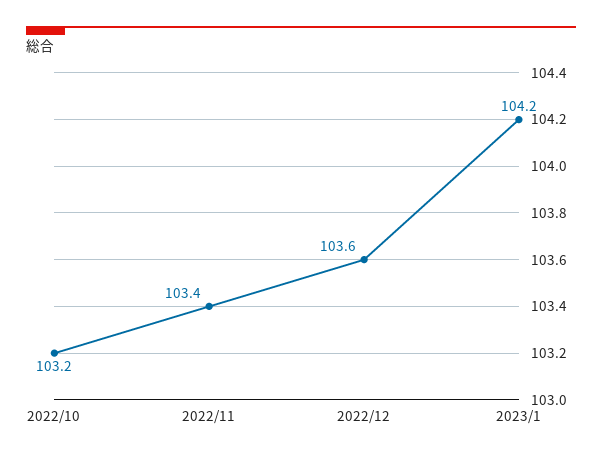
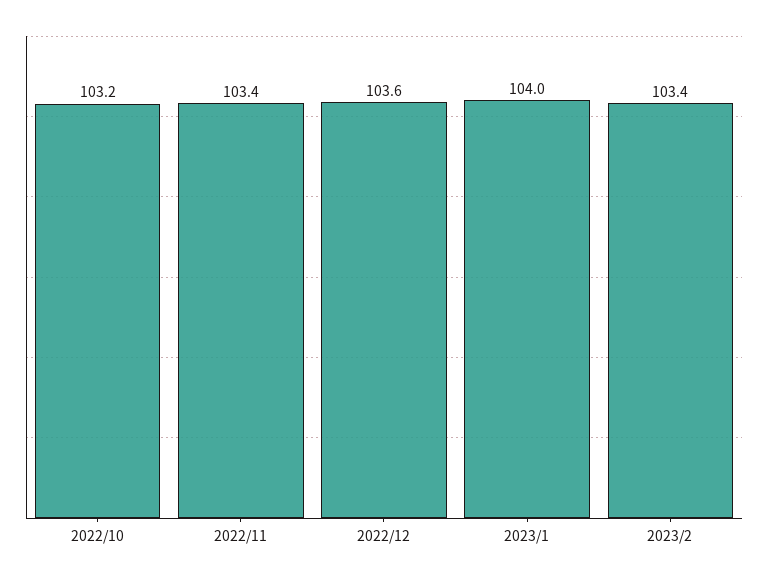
2023/1: 104.2 -> 104
2023/2: none -> 103.4

